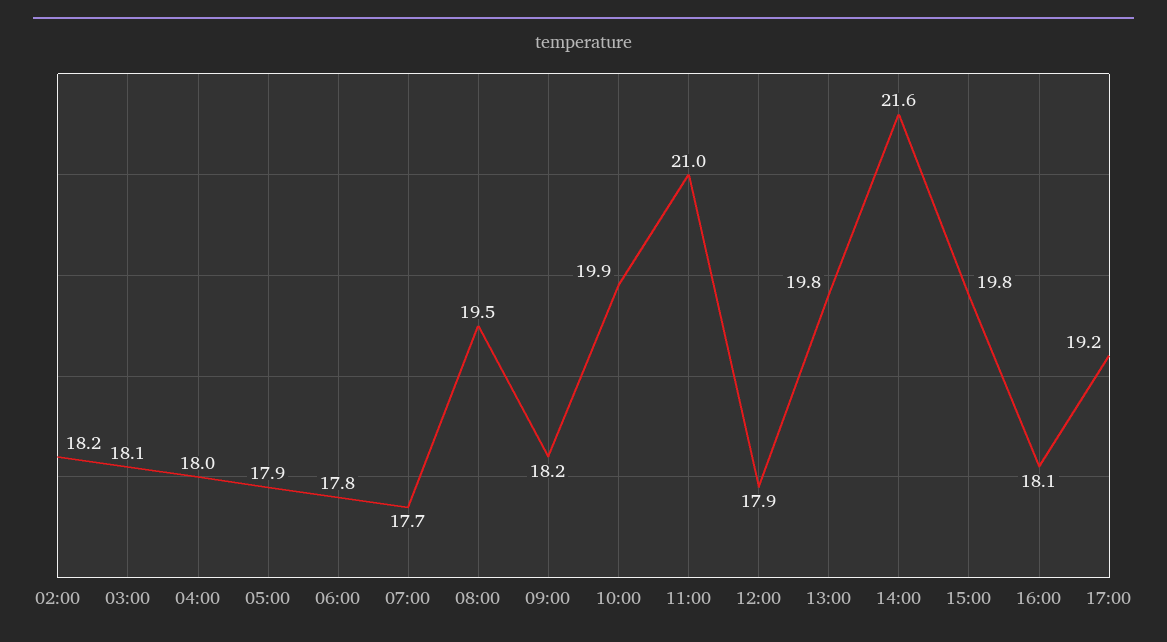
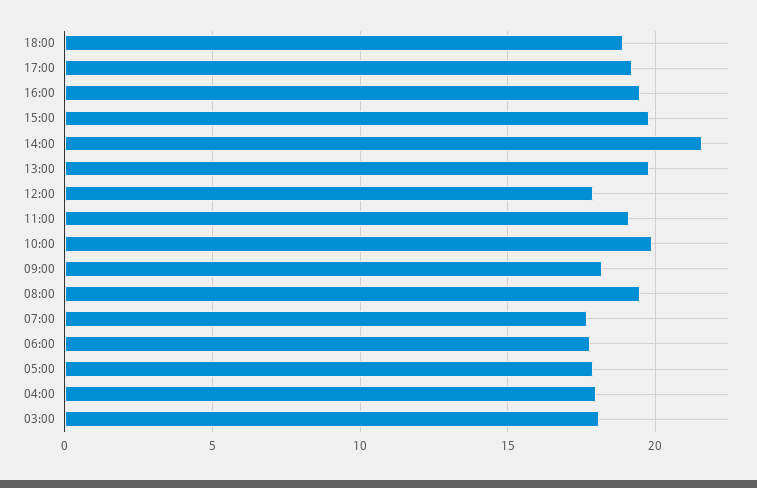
02:00: 18.2 -> none
11:00: 21 -> 19
16:00: 18.1 -> 19.5
18:00: none -> 19

